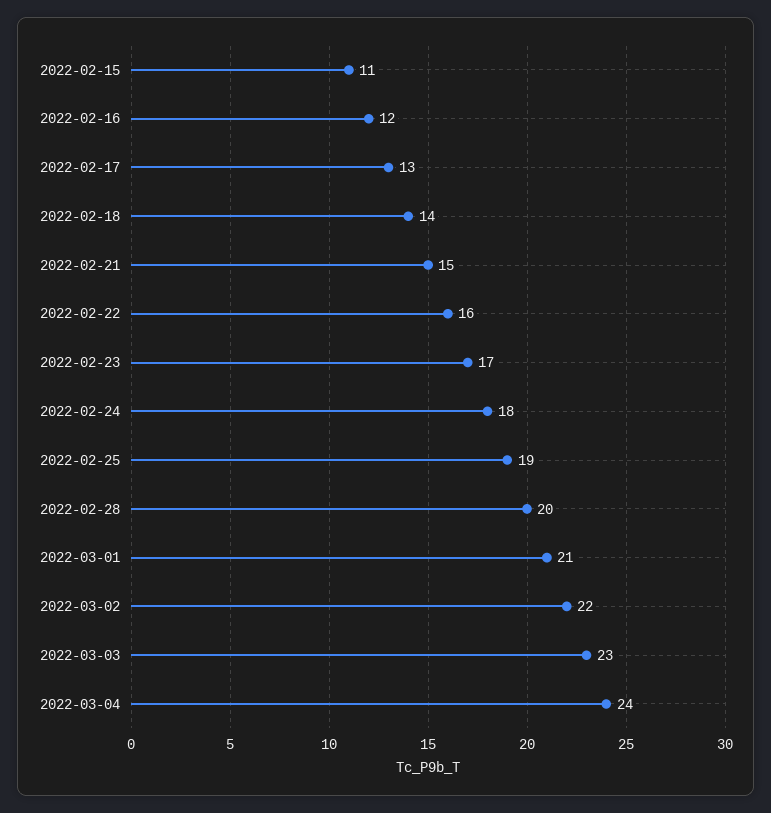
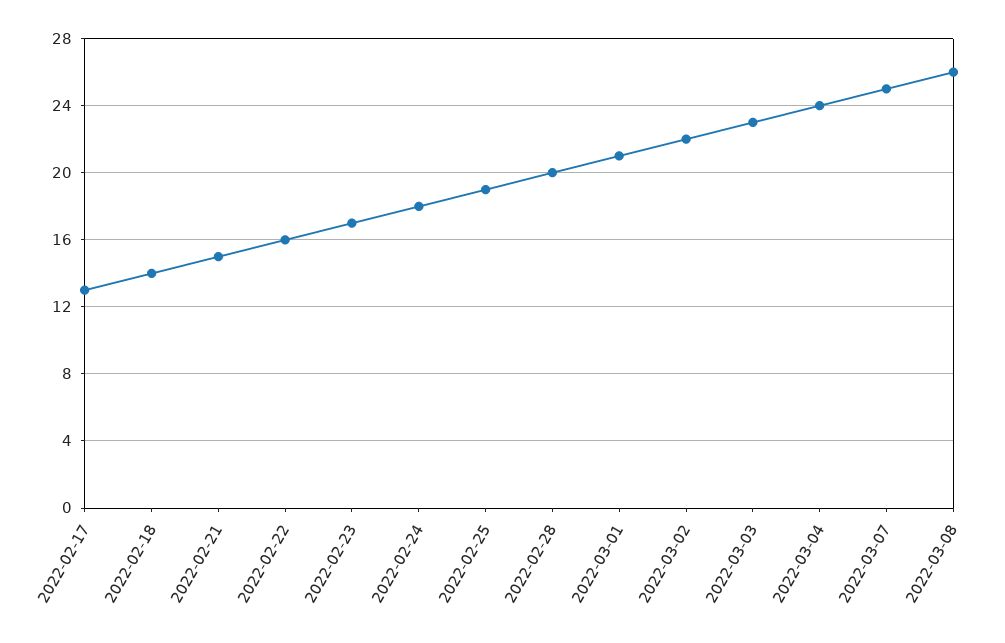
2022-02-15: 11 -> none
2022-02-16: 12 -> none
2022-03-07: none -> 25
2022-03-08: none -> 26

